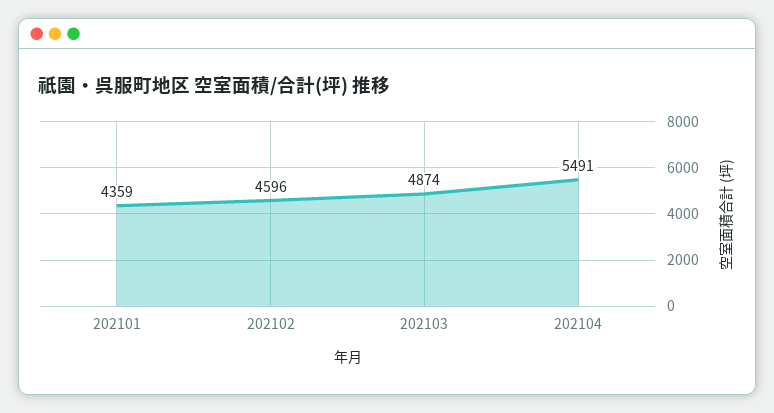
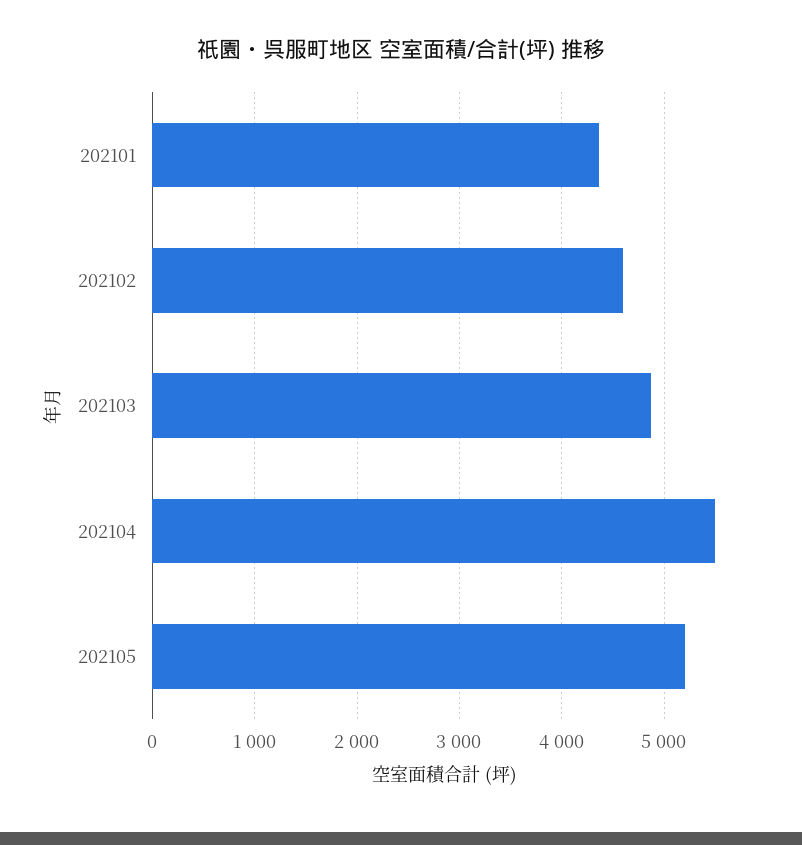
202105: none -> 5200

